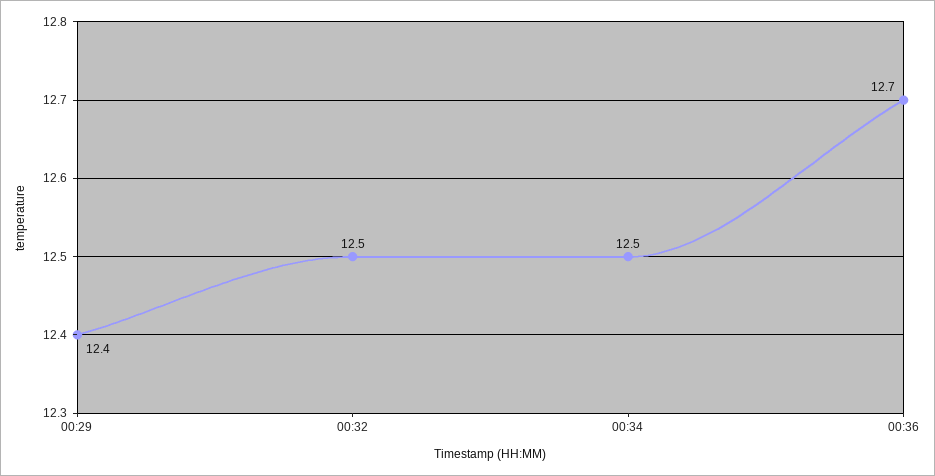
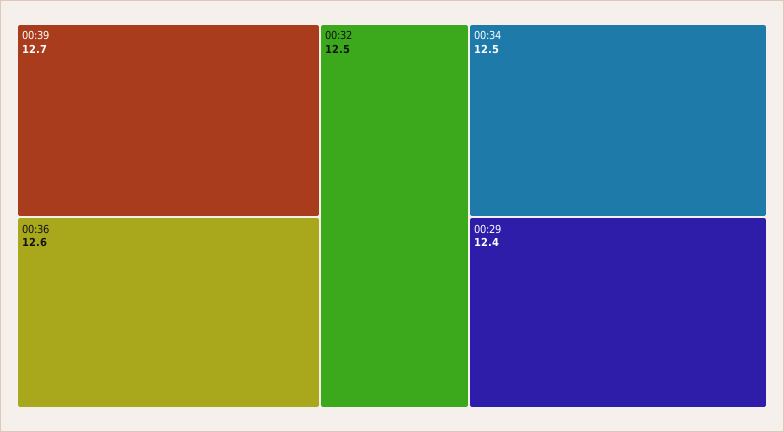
00:36: 12.7 -> 12.6
00:39: none -> 12.7

